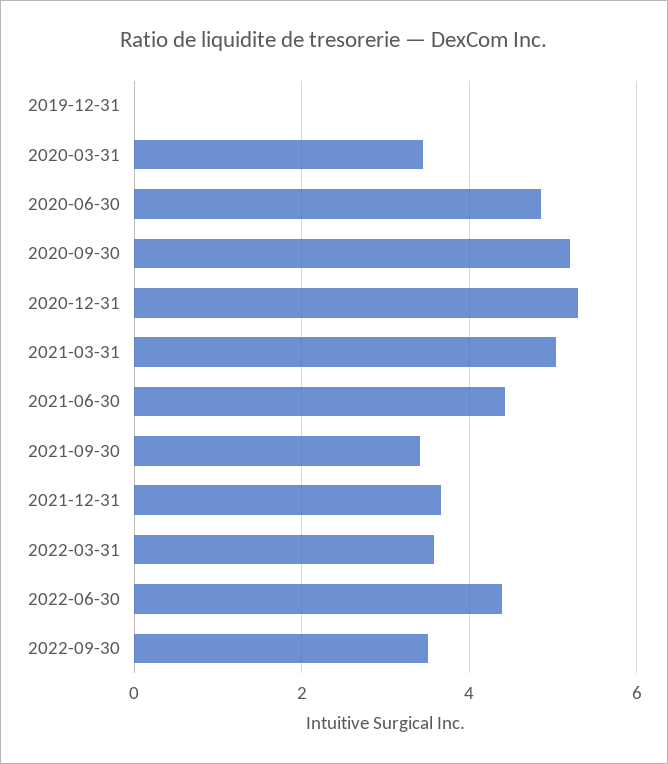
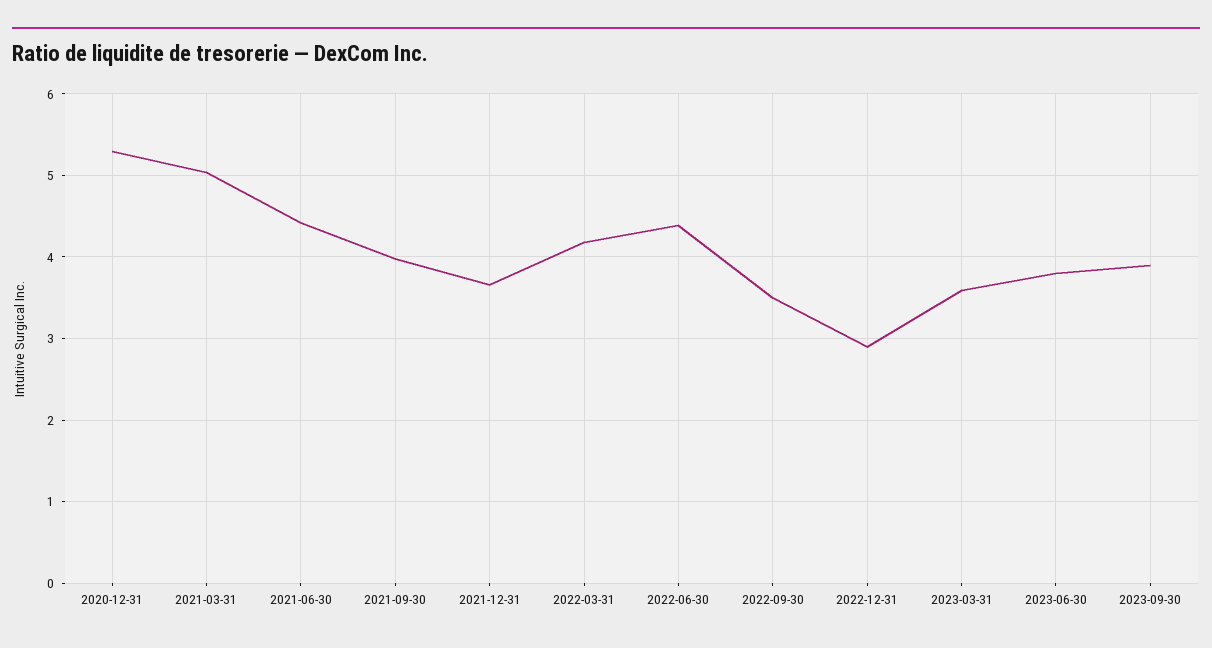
2019-12-31: 0 -> none
2020-03-31: 3.4 -> none
2020-06-30: 4.8 -> none
2020-09-30: 5.2 -> none
2021-09-30: 3.4 -> 4
2022-03-31: 3.6 -> 4.2
2022-12-31: none -> 2.9
2023-03-31: none -> 3.6
2023-06-30: none -> 3.8
2023-09-30: none -> 3.9

